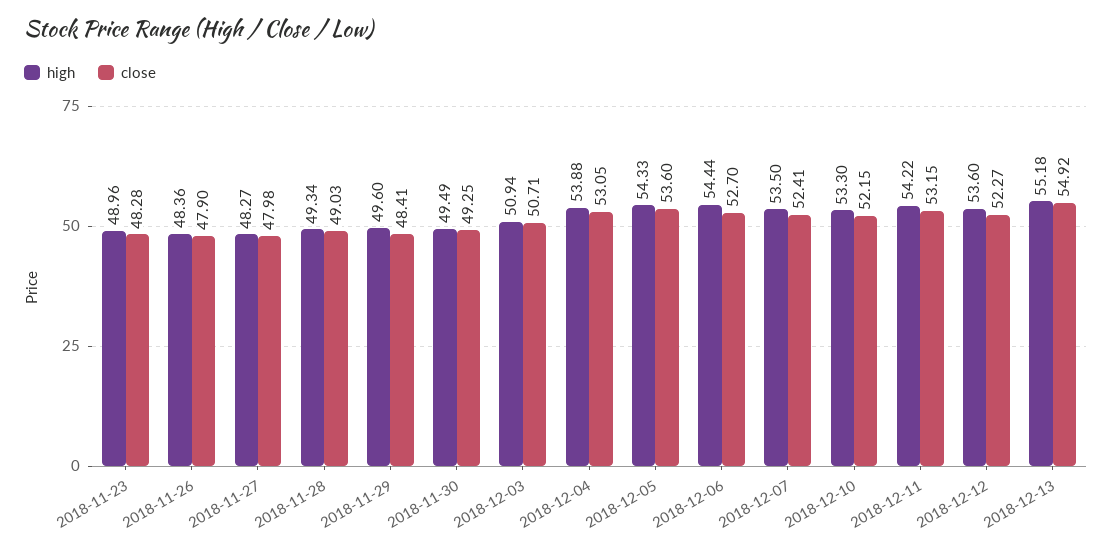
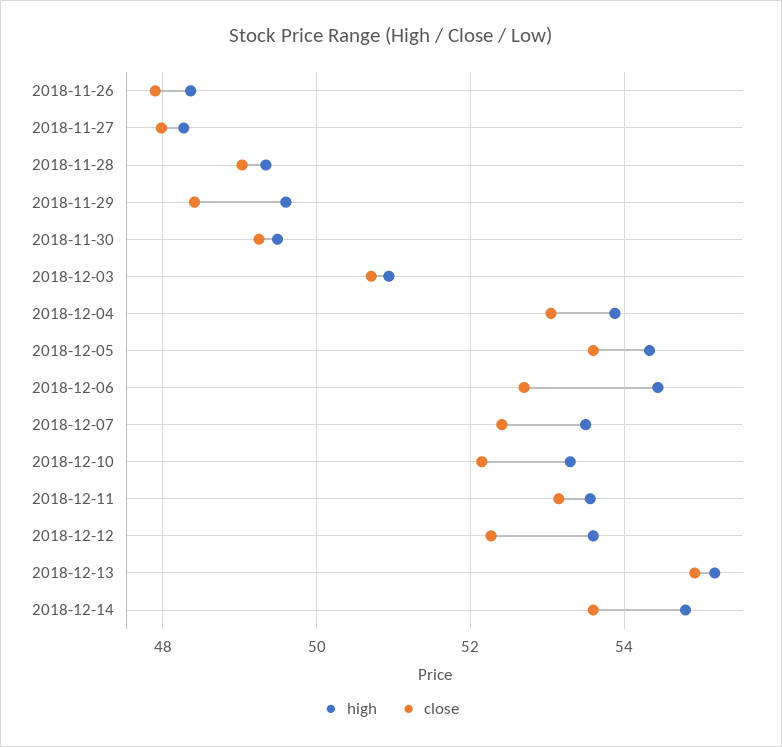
high, 2018-11-23: 48.96 -> none
close, 2018-11-23: 48.28 -> none
high, 2018-12-11: 54.22 -> 53.6
high, 2018-12-14: none -> 54.8
close, 2018-12-14: none -> 53.6

